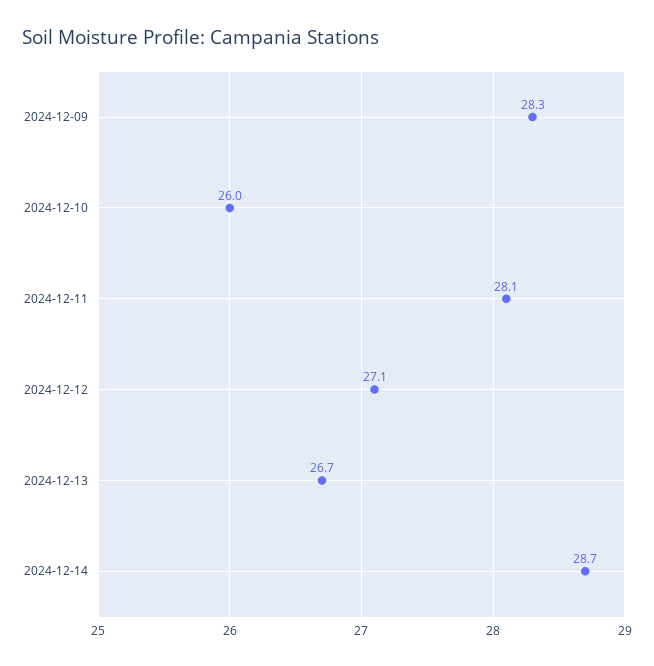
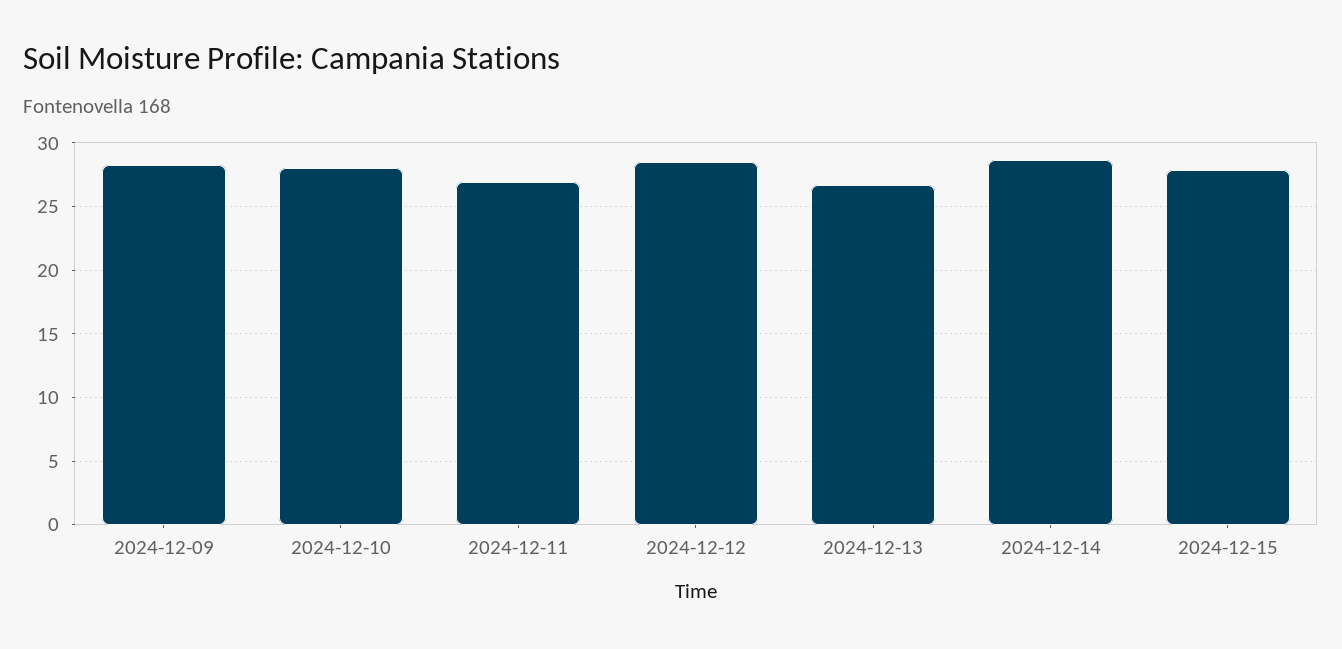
2024-12-10: 26 -> 28
2024-12-11: 28.1 -> 27
2024-12-12: 27.1 -> 28.5
2024-12-15: none -> 28

